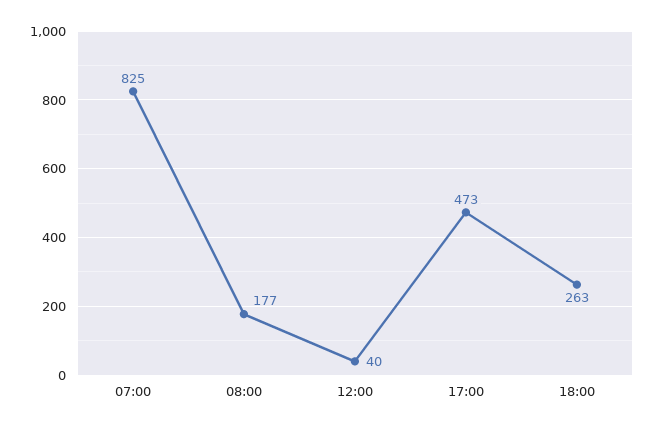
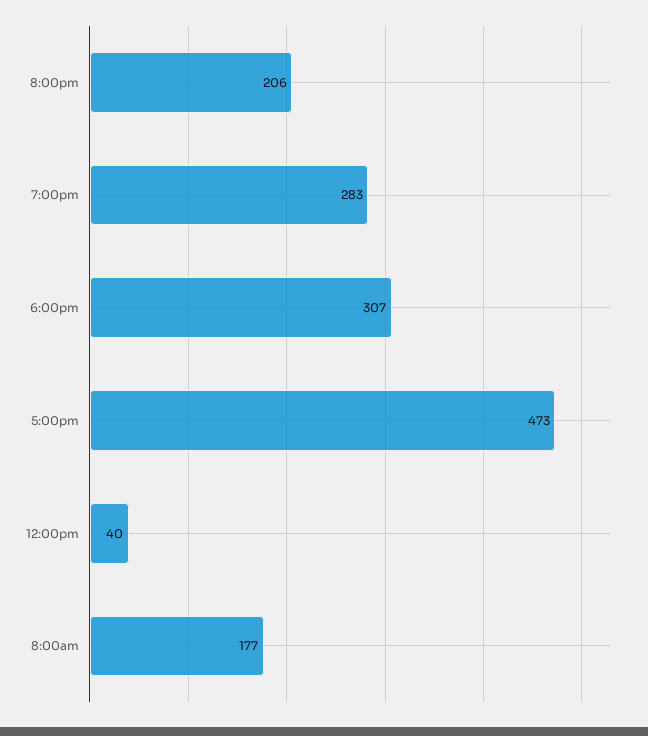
07:00: 825 -> none
18:00: 263 -> 307
8:00pm: none -> 206
7:00pm: none -> 283

